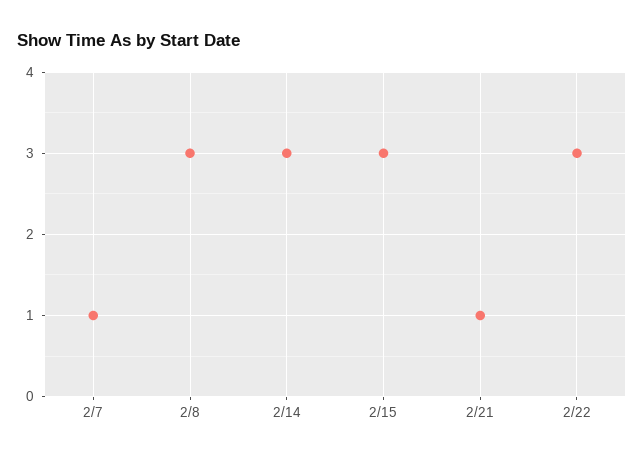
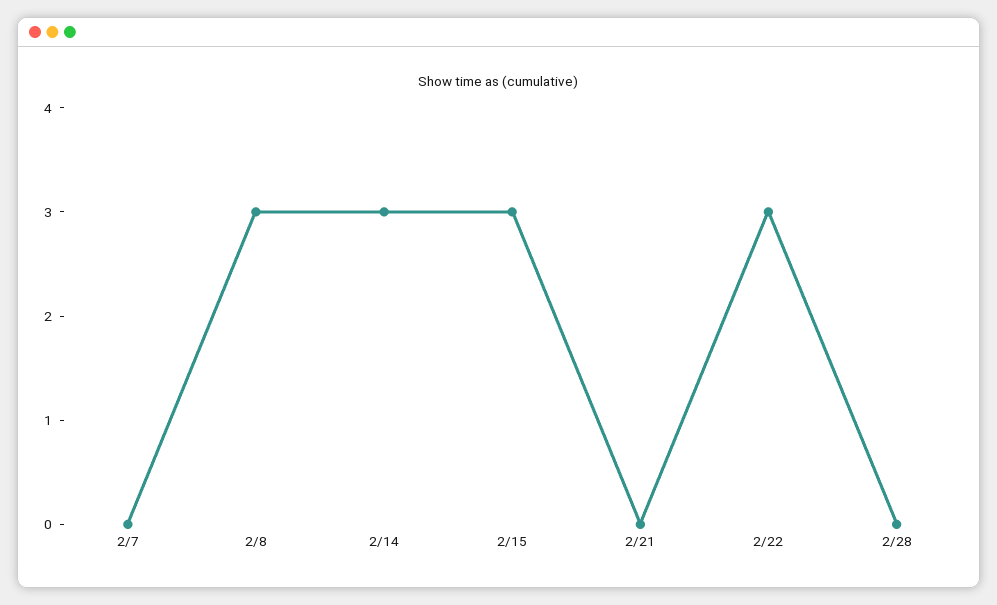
2/7: 1 -> 0
2/21: 1 -> 0
2/28: none -> 0

